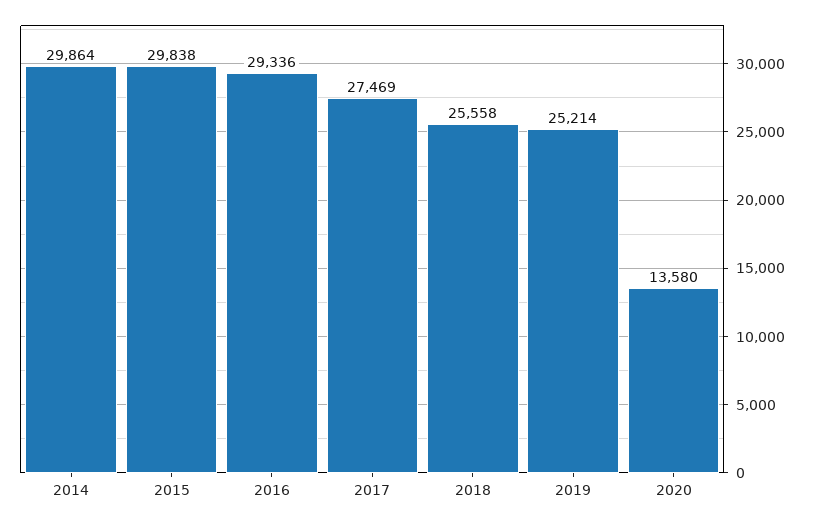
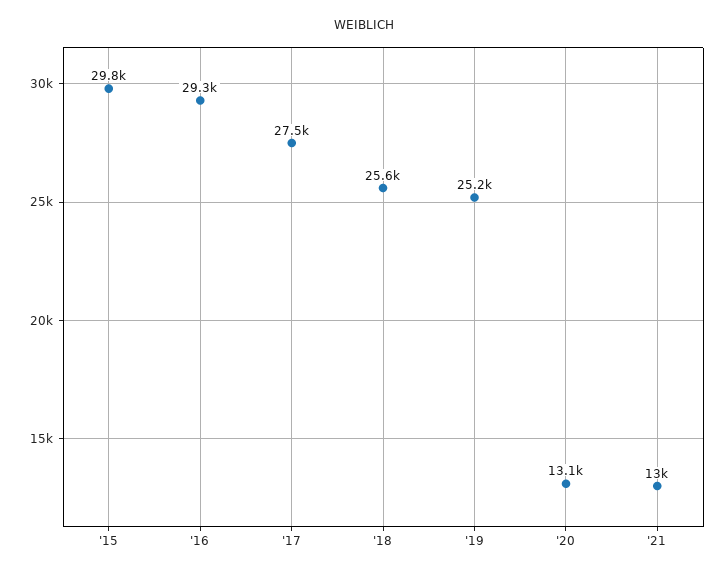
2014: 29864 -> none
2020: 13580 -> 13100
'21: none -> 13000

